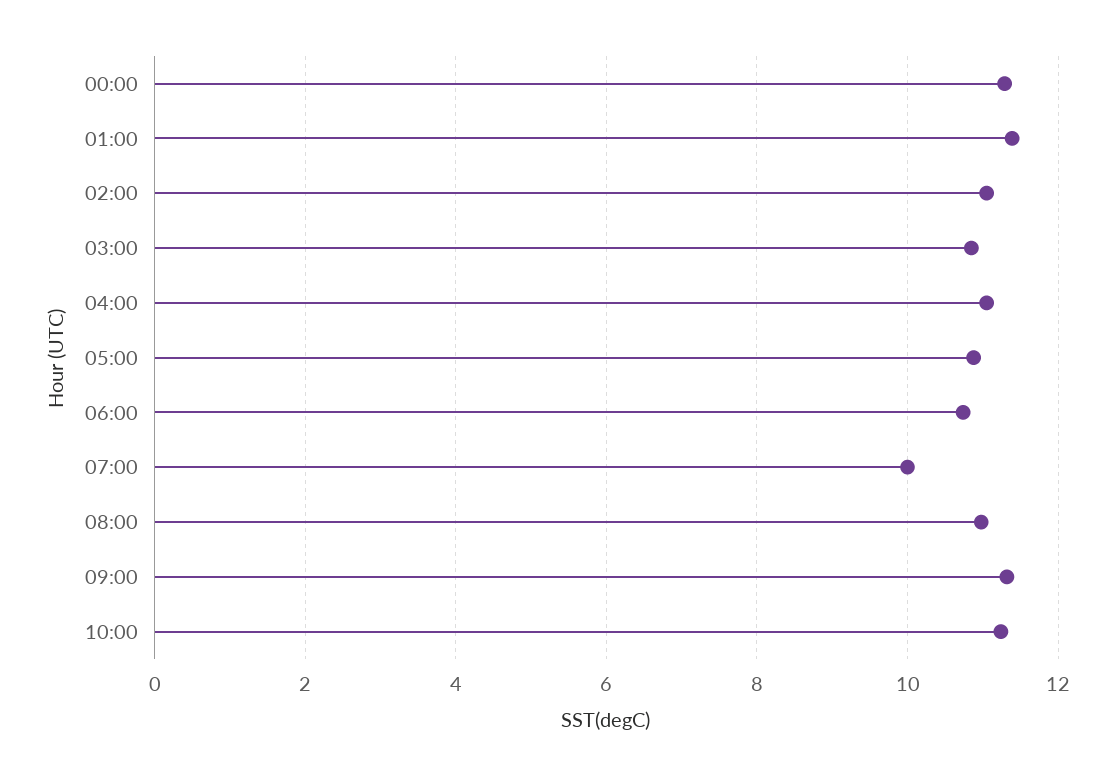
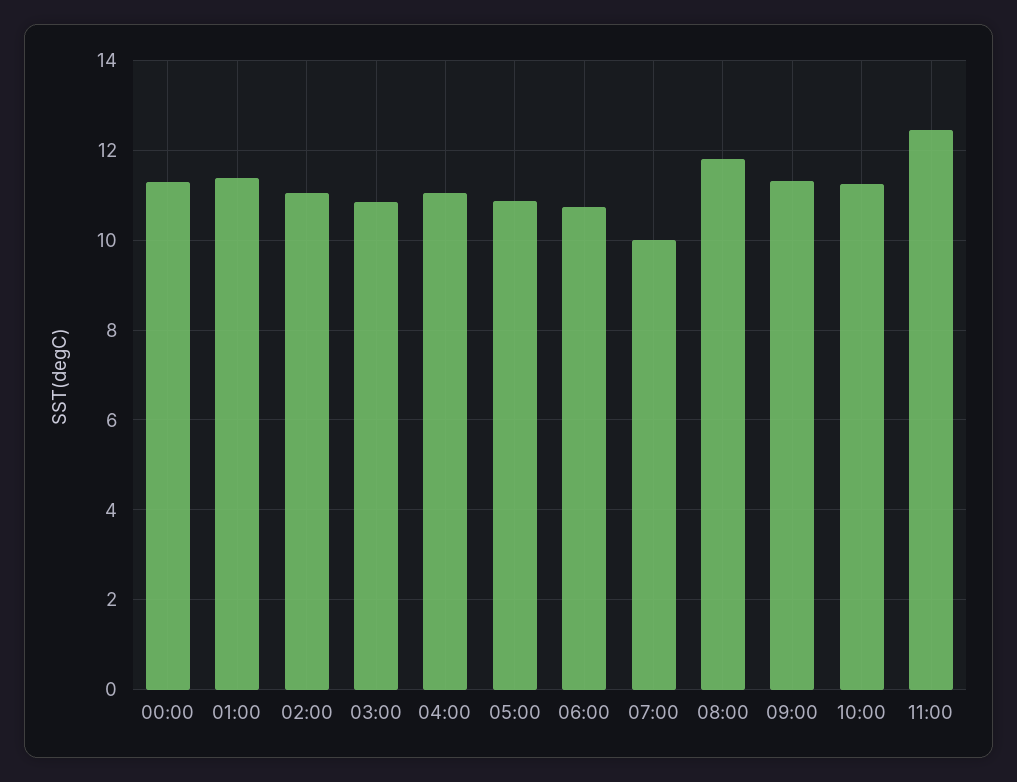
08:00: 11 -> 11.8
11:00: none -> 12.4

